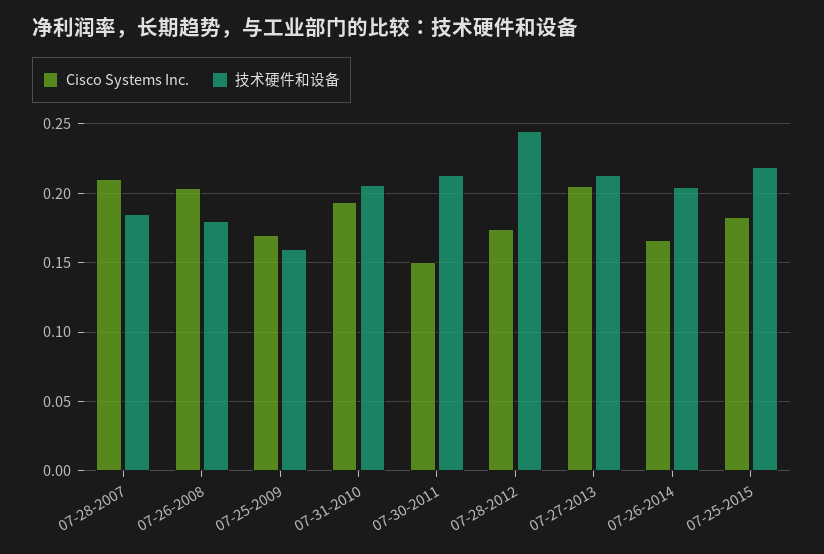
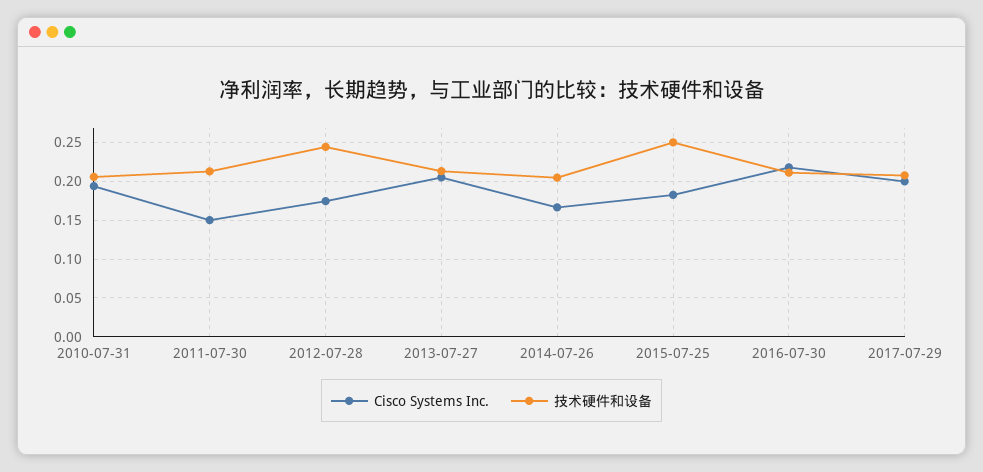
Cisco Systems Inc., 07-28-2007: 0.21 -> none
技术硬件和设备, 07-28-2007: 0.185 -> none
Cisco Systems Inc., 07-26-2008: 0.205 -> none
技术硬件和设备, 07-26-2008: 0.18 -> none
Cisco Systems Inc., 07-25-2009: 0.17 -> none
技术硬件和设备, 07-25-2009: 0.16 -> none
技术硬件和设备, 07-25-2015: 0.22 -> 0.25
Cisco Systems Inc., 2016-07-30: none -> 0.22
技术硬件和设备, 2016-07-30: none -> 0.21
Cisco Systems Inc., 2017-07-29: none -> 0.2
技术硬件和设备, 2017-07-29: none -> 0.21

